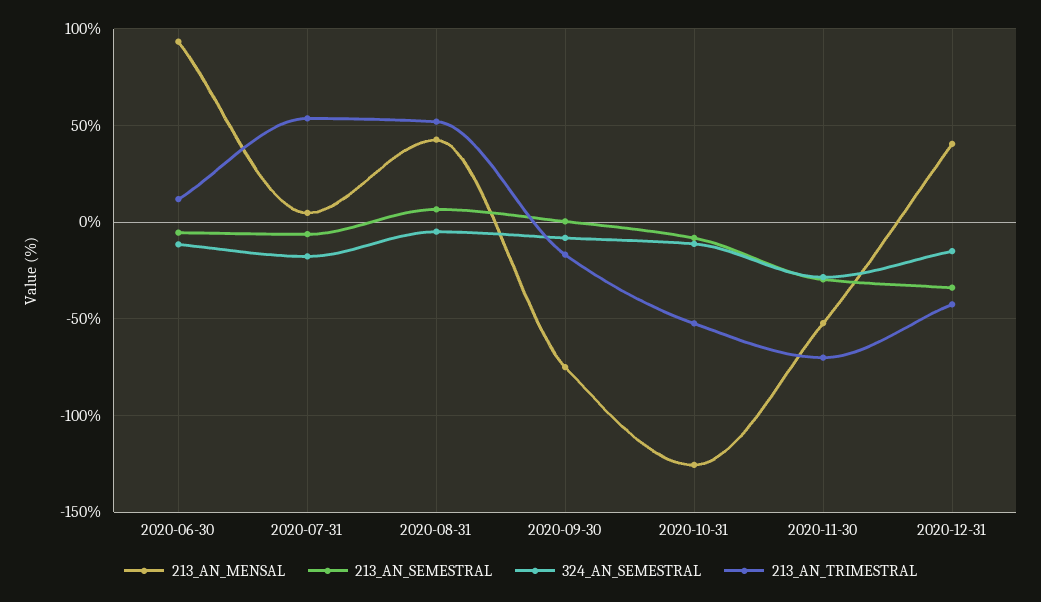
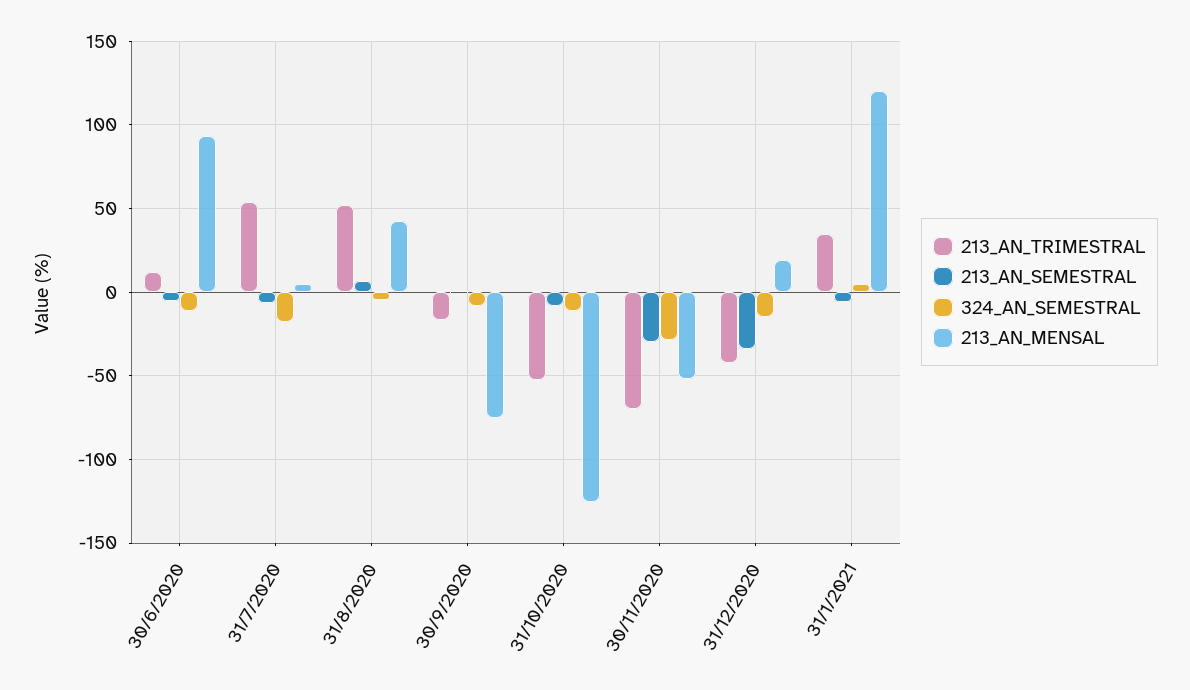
213_AN_MENSAL, 2020-12-31: 40 -> 20
213_AN_TRIMESTRAL, 31/1/2021: none -> 35
213_AN_SEMESTRAL, 31/1/2021: none -> -5
324_AN_SEMESTRAL, 31/1/2021: none -> 5
213_AN_MENSAL, 31/1/2021: none -> 120

